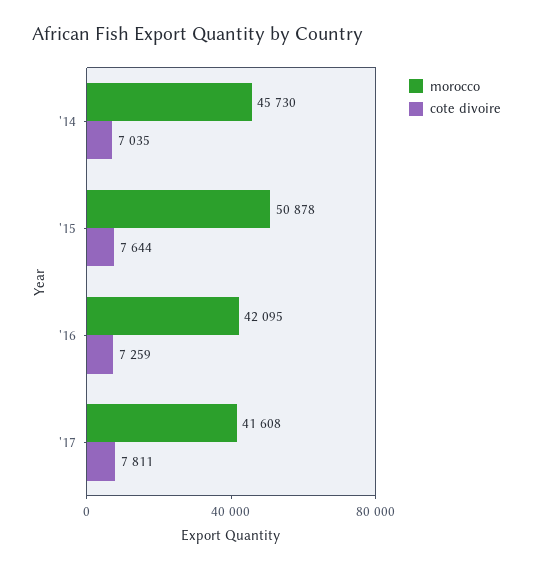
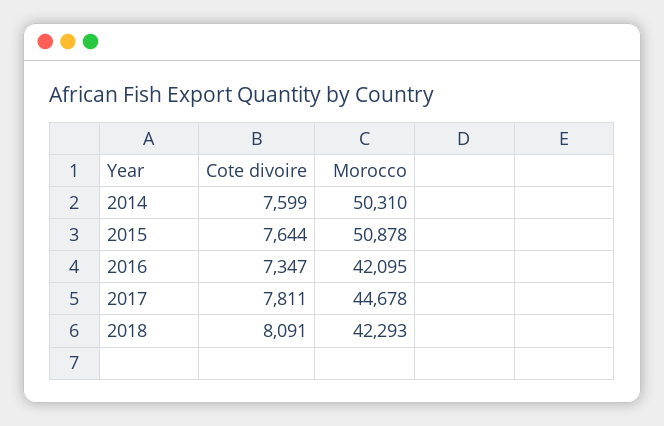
morocco, '14: 45730 -> 50310
cote divoire, '14: 7035 -> 7599
cote divoire, '16: 7259 -> 7347
morocco, '17: 41608 -> 44678
cote divoire, 2018: none -> 8091
morocco, 2018: none -> 42293

